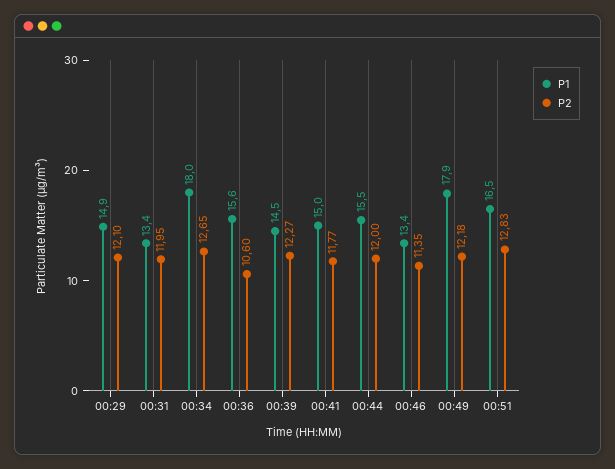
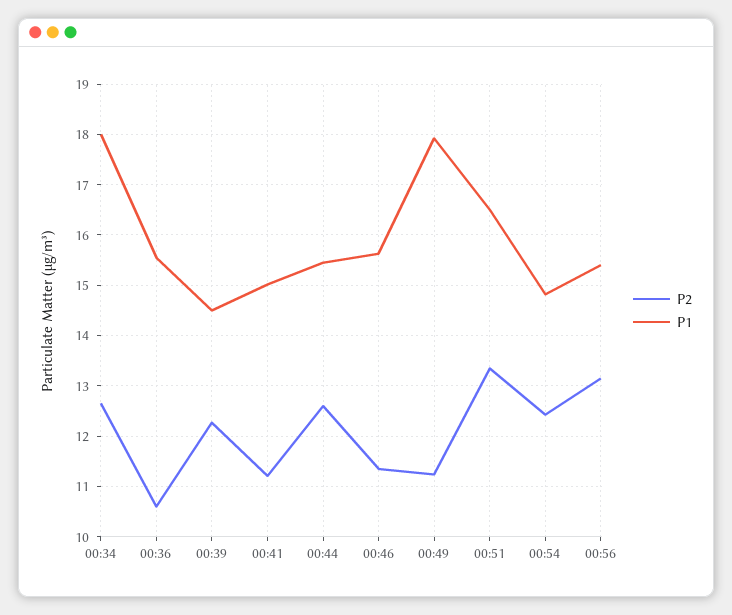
P1, 00:29: 14.9 -> none
P2, 00:29: 12.1 -> none
P1, 00:31: 13.4 -> none
P2, 00:31: 11.95 -> none
P2, 00:41: 11.77 -> 11.2
P2, 00:44: 12 -> 12.6
P1, 00:46: 13.4 -> 15.6
P2, 00:49: 12.18 -> 11.2
P2, 00:51: 12.83 -> 13.4
P2, 00:54: none -> 12.4
P1, 00:54: none -> 14.8
P2, 00:56: none -> 13.2
P1, 00:56: none -> 15.4

